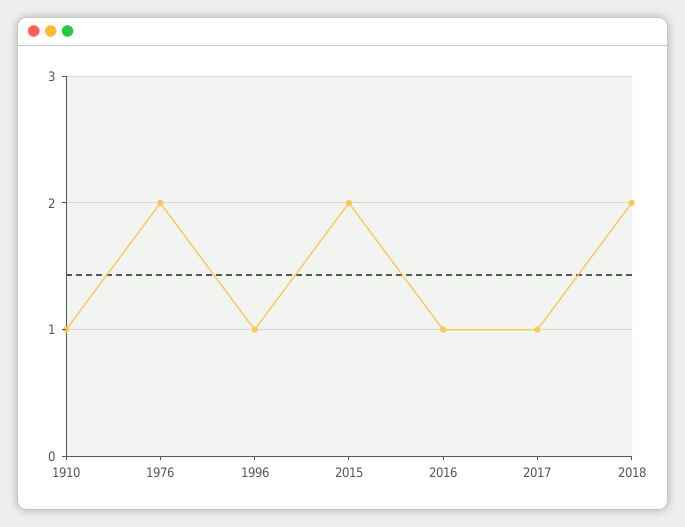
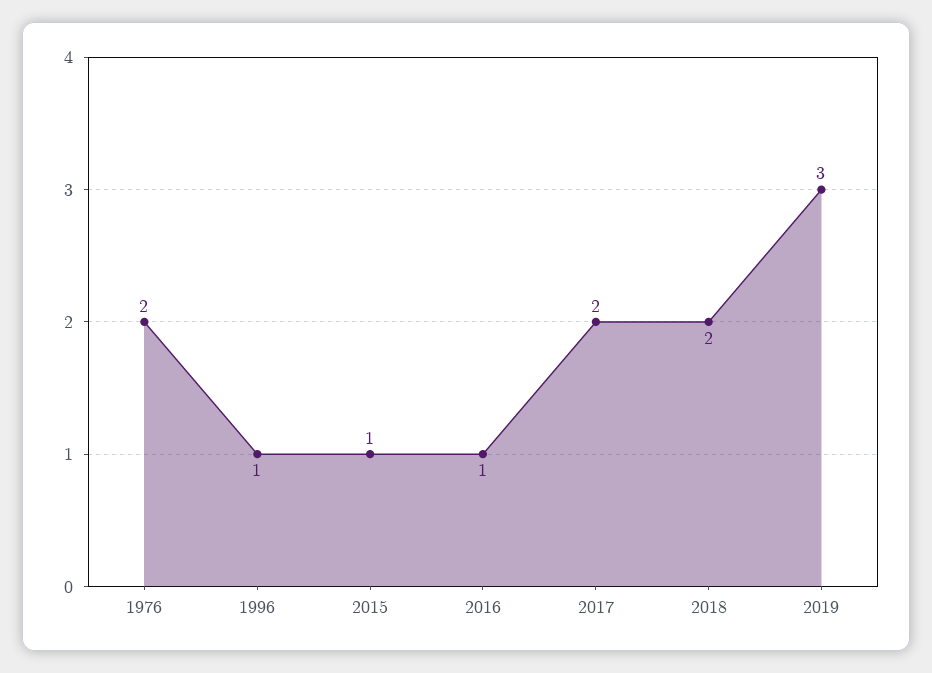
1910: 1 -> none
2015: 2 -> 1
2017: 1 -> 2
2019: none -> 3

